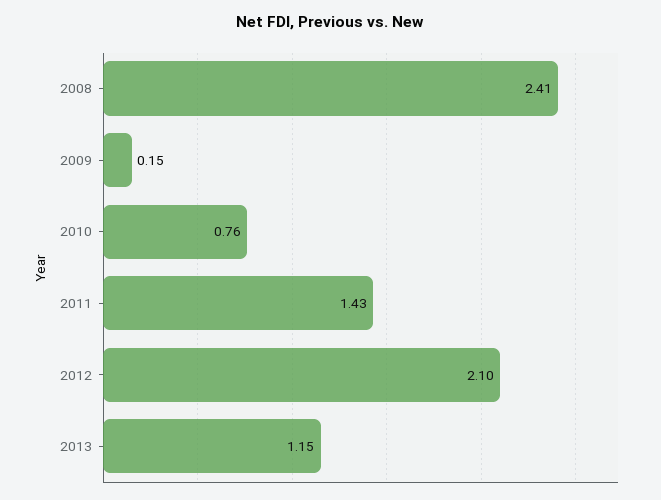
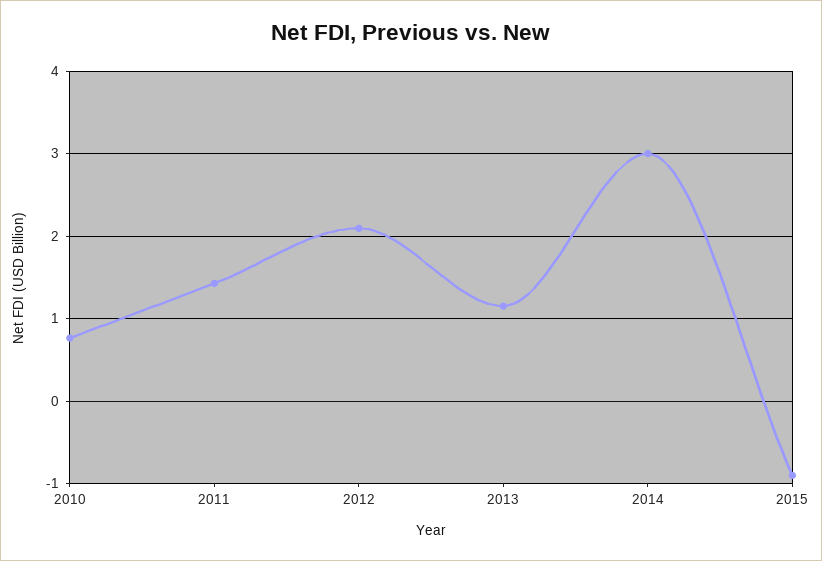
2008: 2.41 -> none
2009: 0.15 -> none
2014: none -> 3
2015: none -> -0.9

